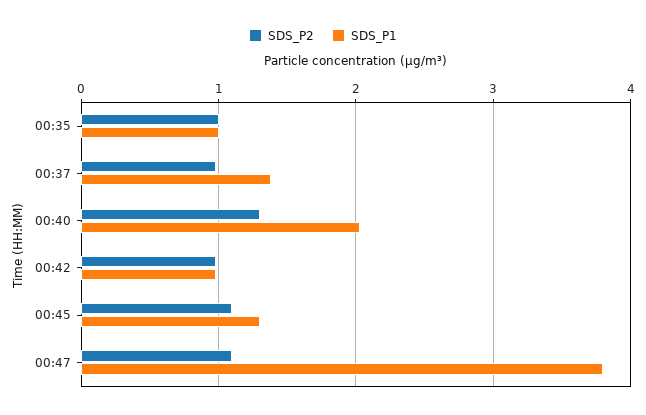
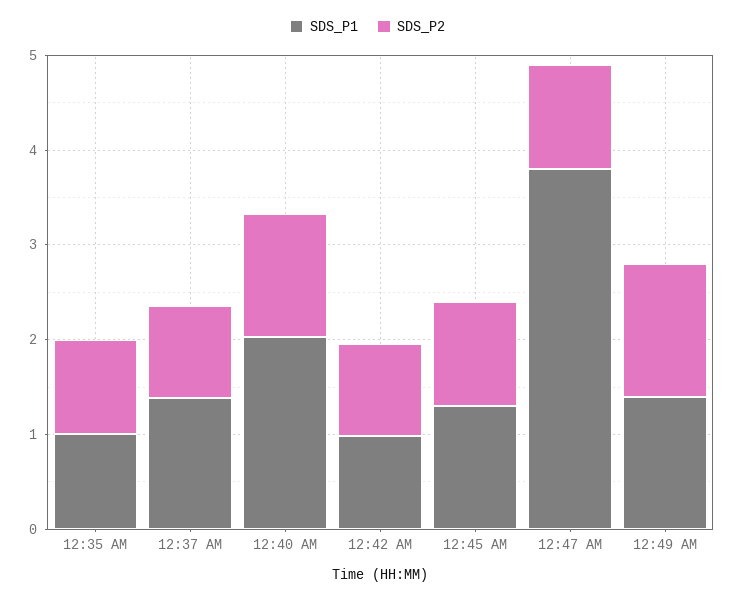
SDS_P1, 12:49 AM: none -> 1.4
SDS_P2, 12:49 AM: none -> 1.4

